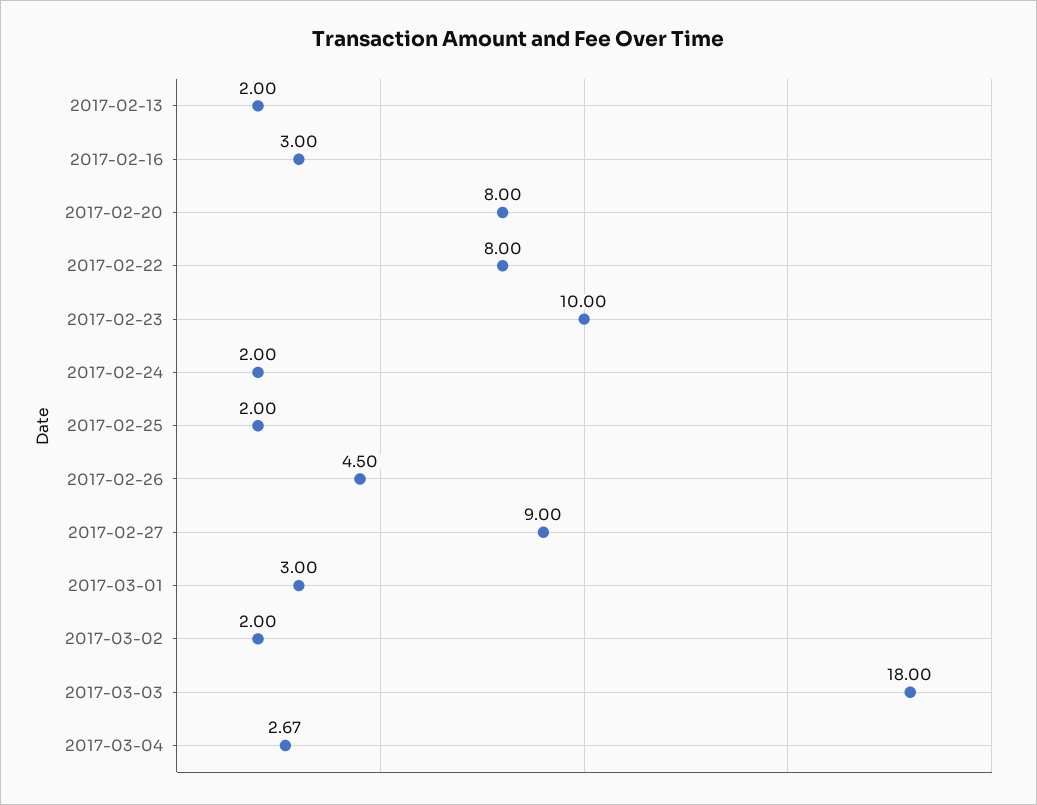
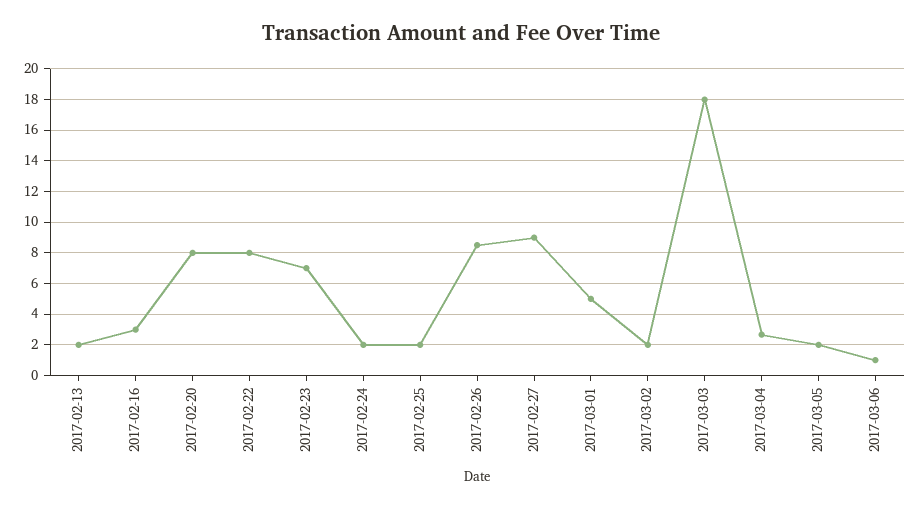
2017-02-23: 10 -> 7
2017-02-26: 4.5 -> 8.5
2017-03-01: 3 -> 5
2017-03-05: none -> 2
2017-03-06: none -> 1

